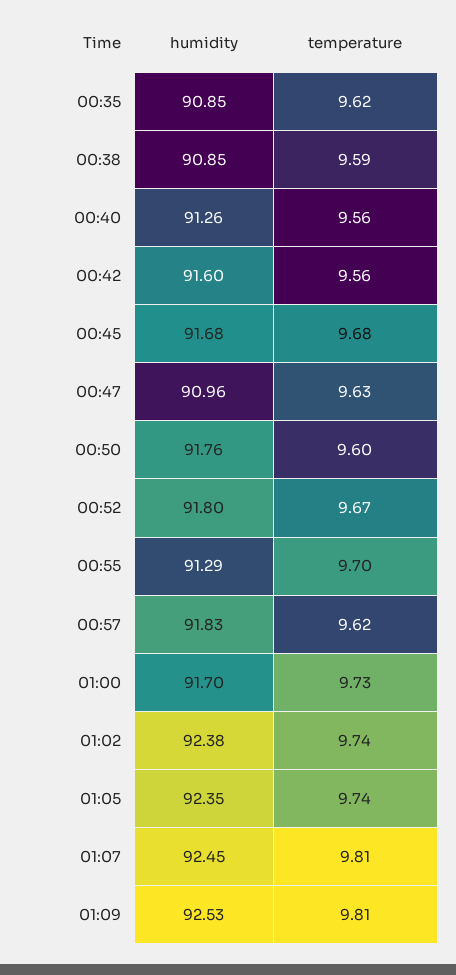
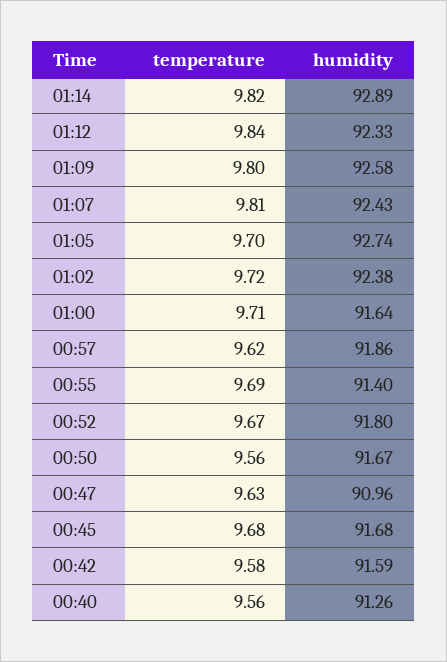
humidity, 00:35: 90.85 -> none
temperature, 00:35: 9.62 -> none
humidity, 00:38: 90.85 -> none
temperature, 00:38: 9.59 -> none
humidity, 00:42: 91.6 -> 91.59
temperature, 00:42: 9.56 -> 9.58
humidity, 00:50: 91.76 -> 91.67
temperature, 00:50: 9.6 -> 9.56
humidity, 00:55: 91.29 -> 91.4
temperature, 00:55: 9.7 -> 9.69
humidity, 00:57: 91.83 -> 91.86
humidity, 01:00: 91.7 -> 91.64
temperature, 01:00: 9.73 -> 9.71
temperature, 01:02: 9.74 -> 9.72
humidity, 01:05: 92.35 -> 92.74
temperature, 01:05: 9.74 -> 9.7
humidity, 01:07: 92.45 -> 92.43
humidity, 01:09: 92.53 -> 92.58
temperature, 01:09: 9.81 -> 9.8
temperature, 01:14: none -> 9.82
humidity, 01:14: none -> 92.89
temperature, 01:12: none -> 9.84
humidity, 01:12: none -> 92.33

